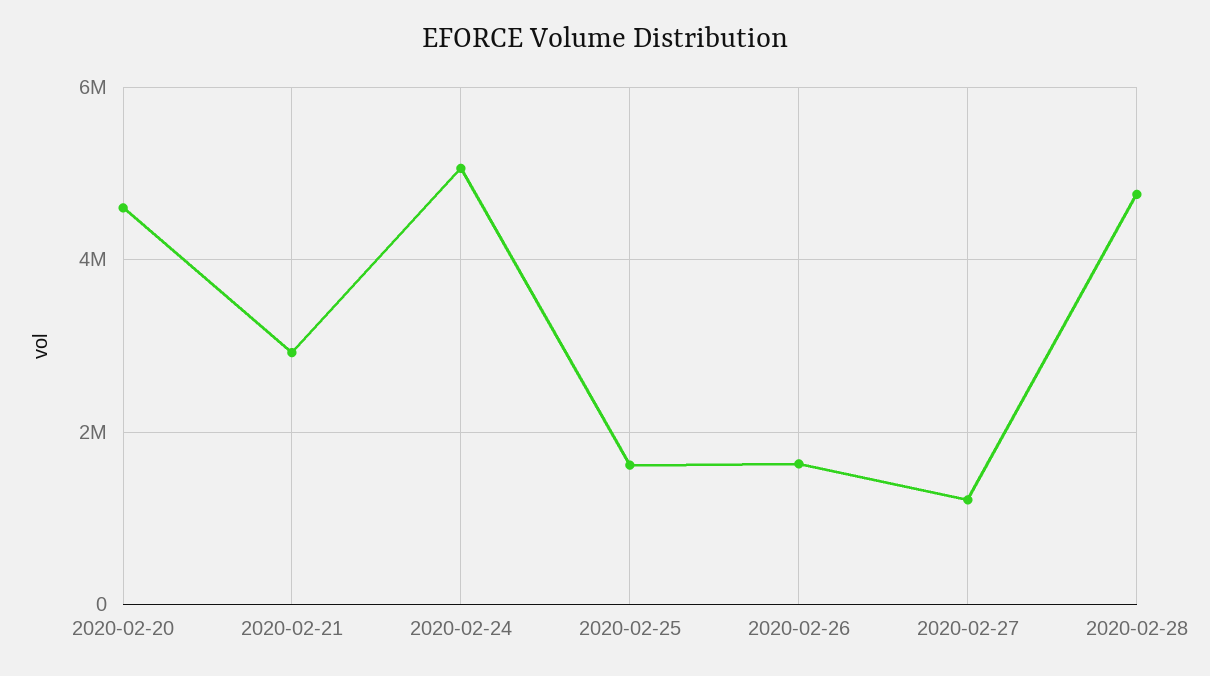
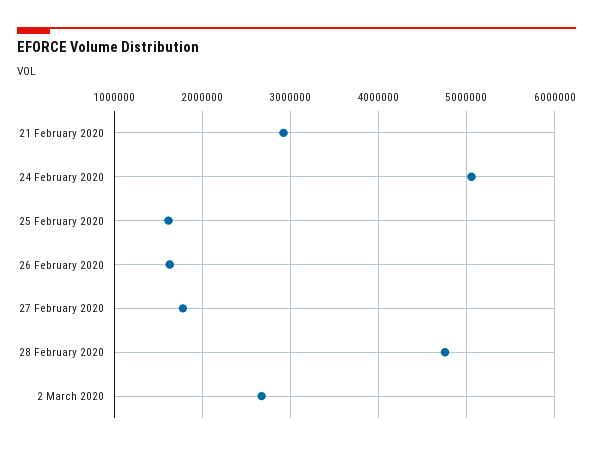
2020-02-20: 4600000 -> none
2020-02-27: 1200000 -> 1800000
2 March 2020: none -> 2700000

